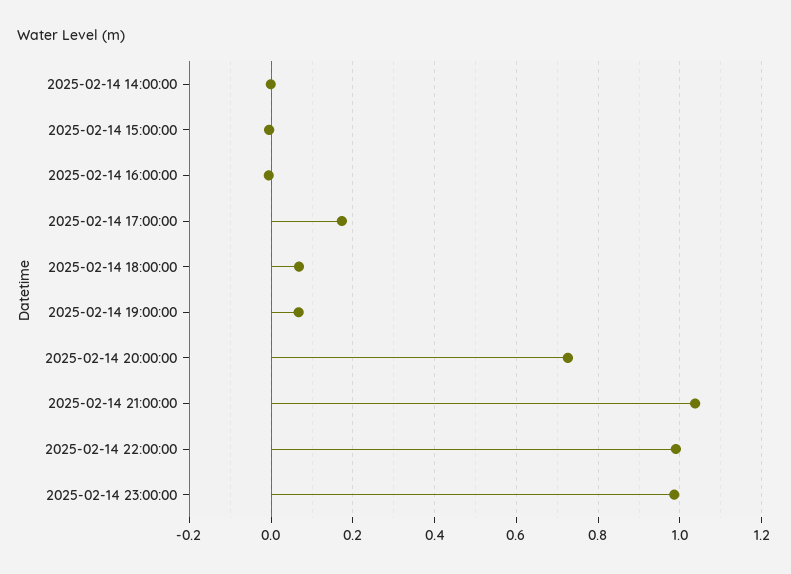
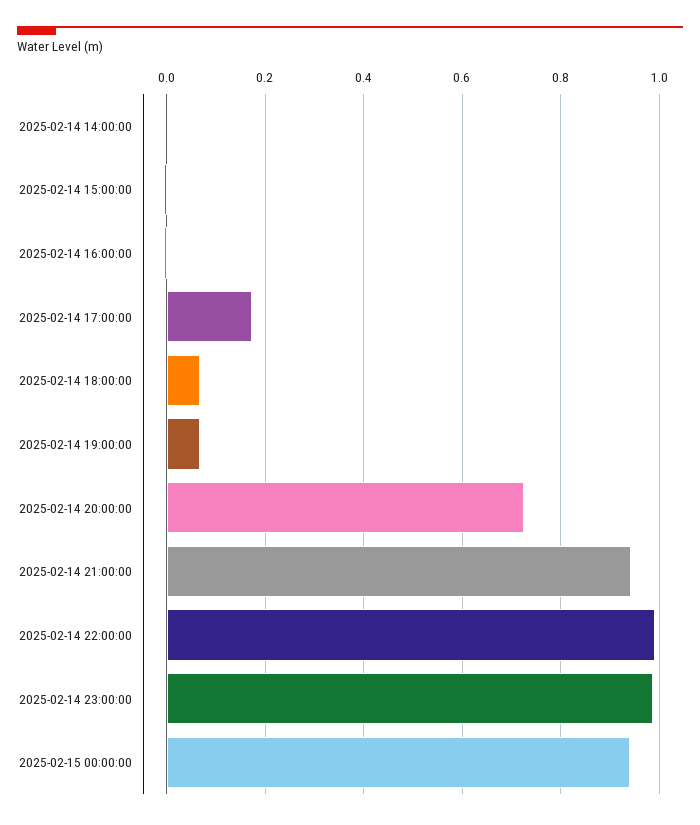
2025-02-14 21:00:00: 1.04 -> 0.94
2025-02-15 00:00:00: none -> 0.94

